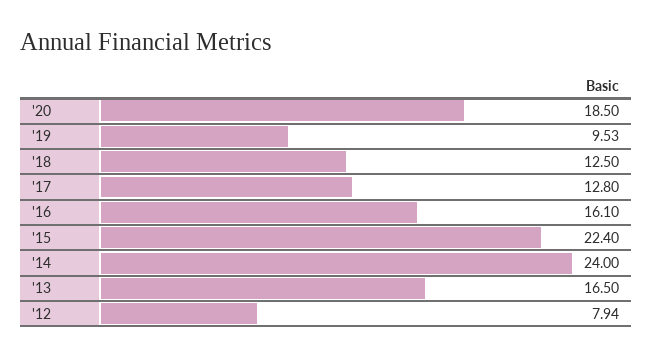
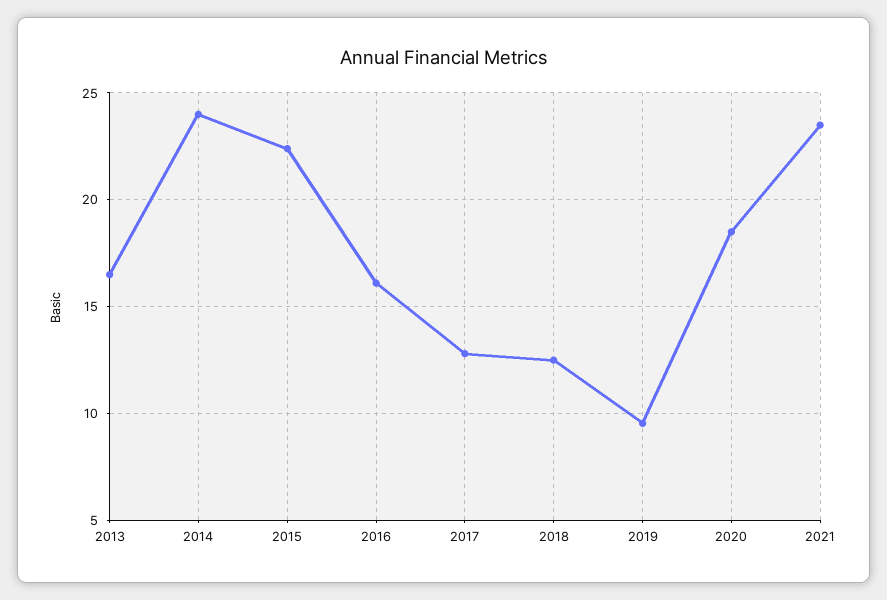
'12: 7.94 -> none
2021: none -> 23.5

